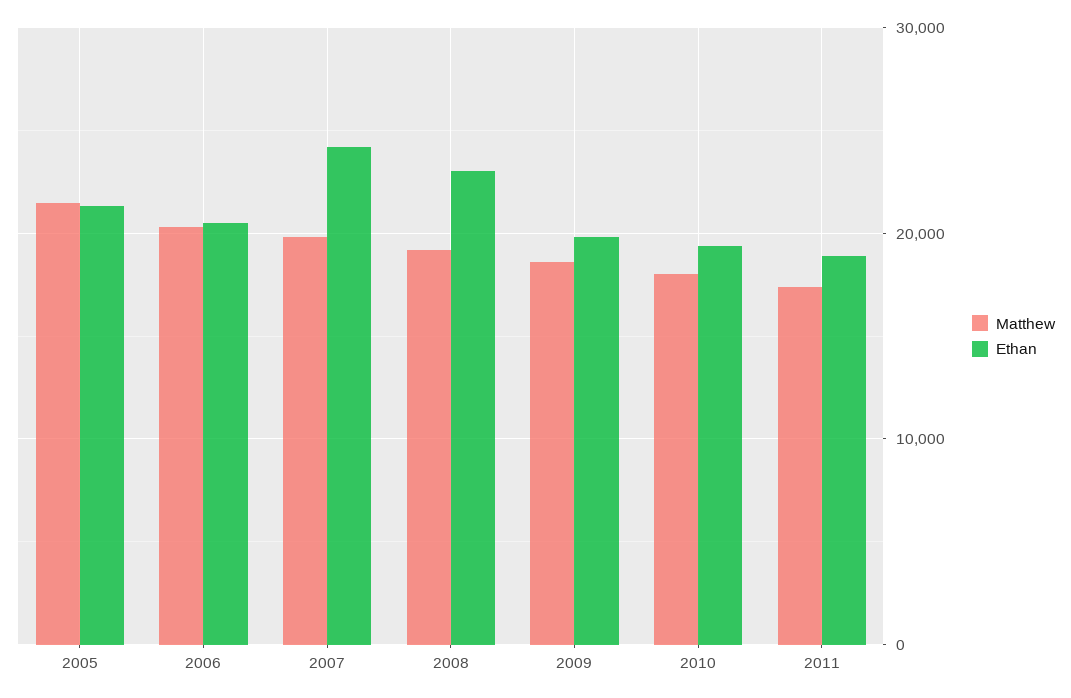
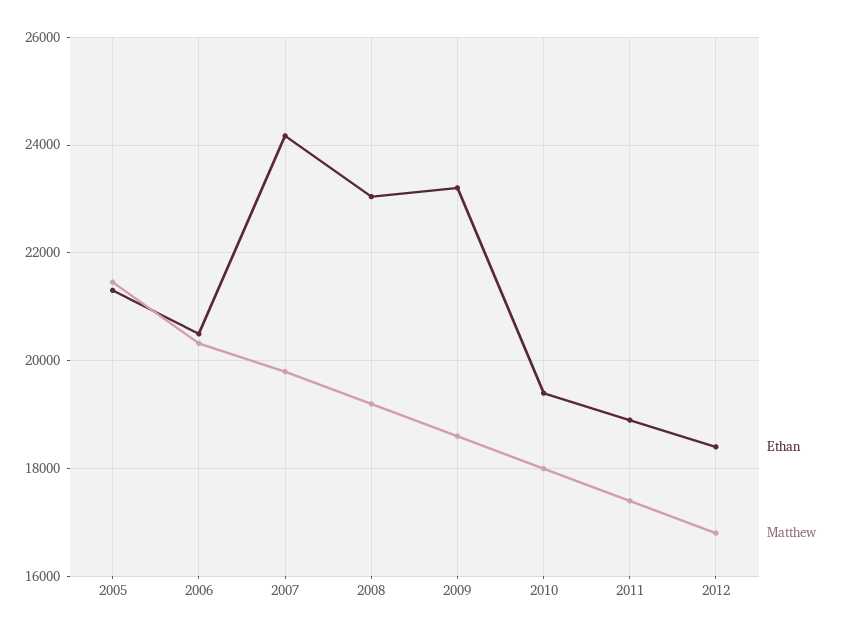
Ethan, 2009: 20000 -> 23200
Ethan, 2012: none -> 18400
Matthew, 2012: none -> 16800

